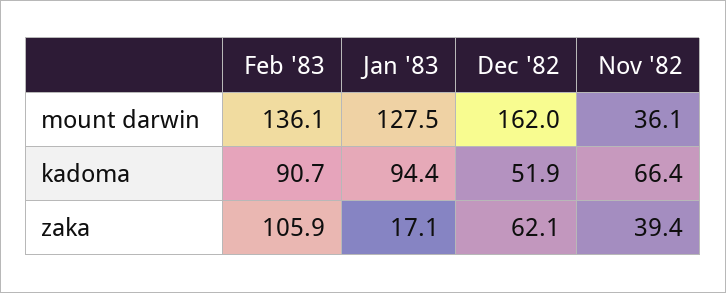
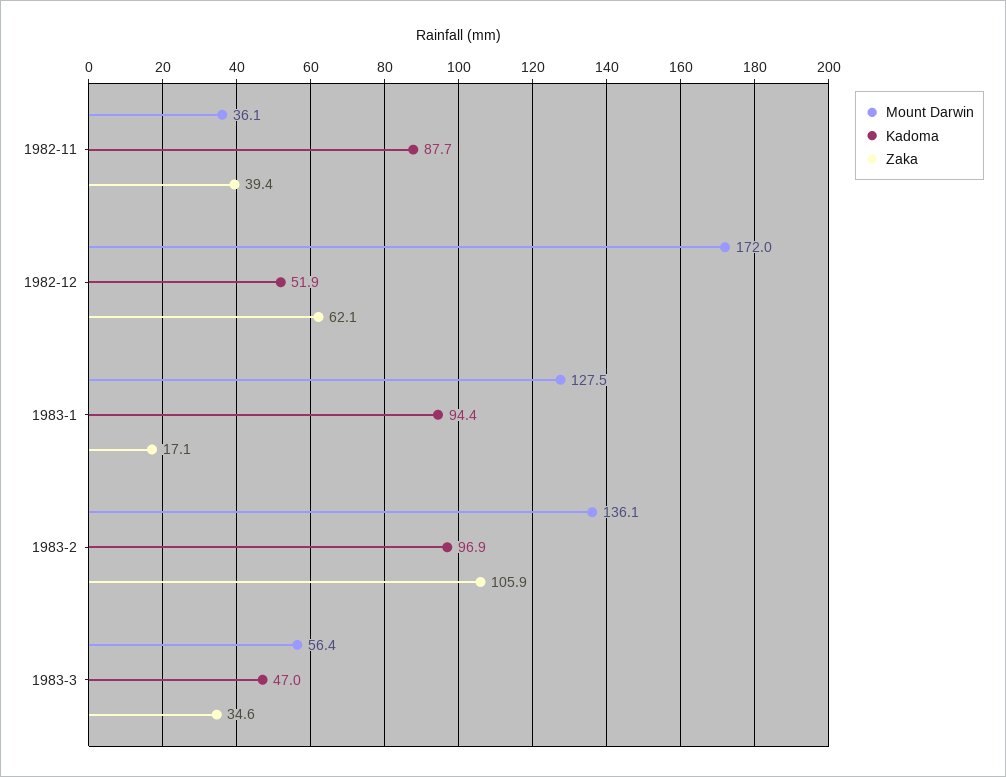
mount darwin, Dec '82: 162 -> 172
kadoma, Feb '83: 90.7 -> 96.9
kadoma, Nov '82: 66.4 -> 87.7
mount darwin, 1983-3: none -> 56.4
kadoma, 1983-3: none -> 47
zaka, 1983-3: none -> 34.6

